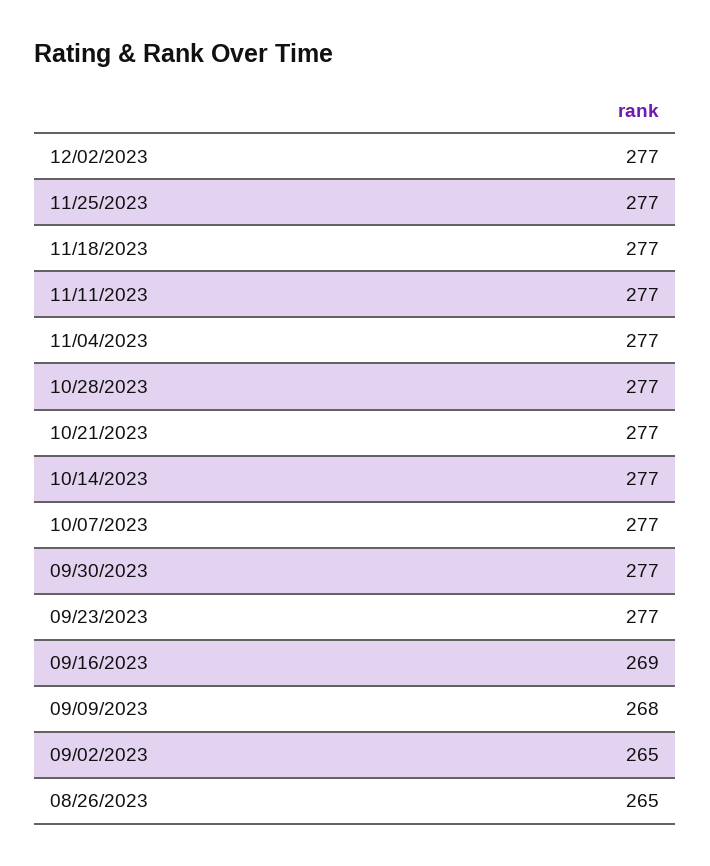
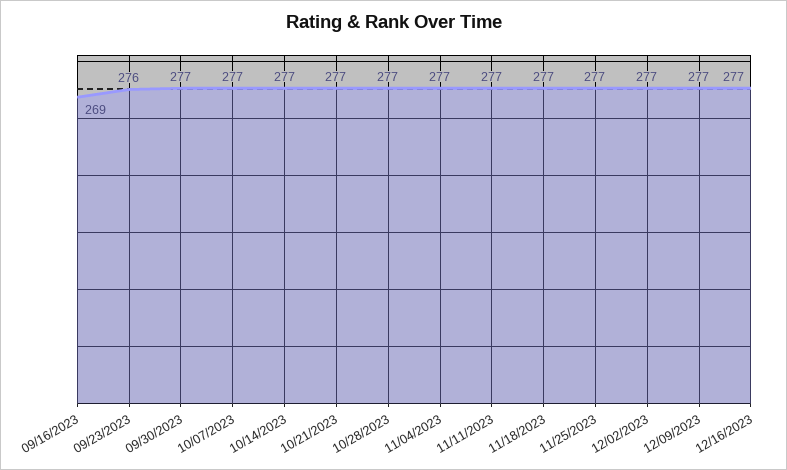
09/23/2023: 277 -> 276
09/09/2023: 268 -> none
09/02/2023: 265 -> none
08/26/2023: 265 -> none
12/09/2023: none -> 277
12/16/2023: none -> 277

